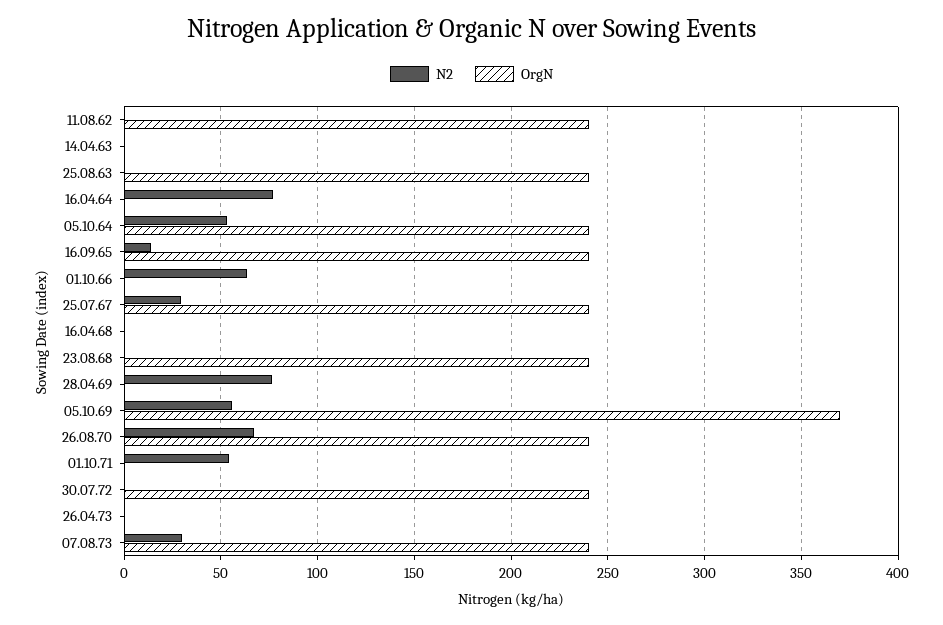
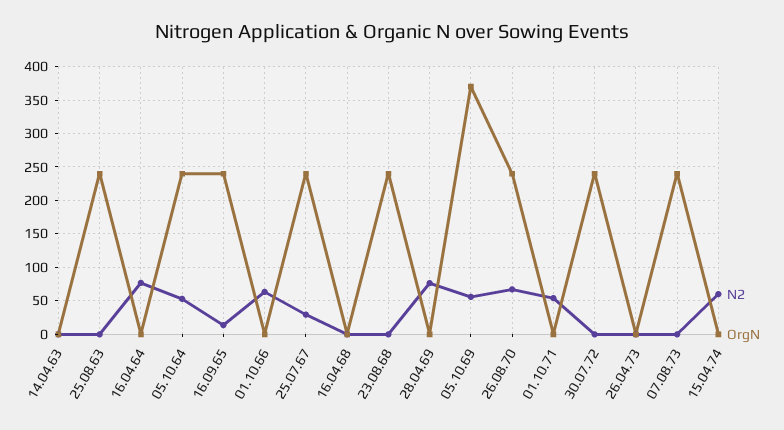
N2, 11.08.62: 0 -> none
OrgN, 11.08.62: 240 -> none
N2, 07.08.73: 30 -> 0
N2, 15.04.74: none -> 60
OrgN, 15.04.74: none -> 0

